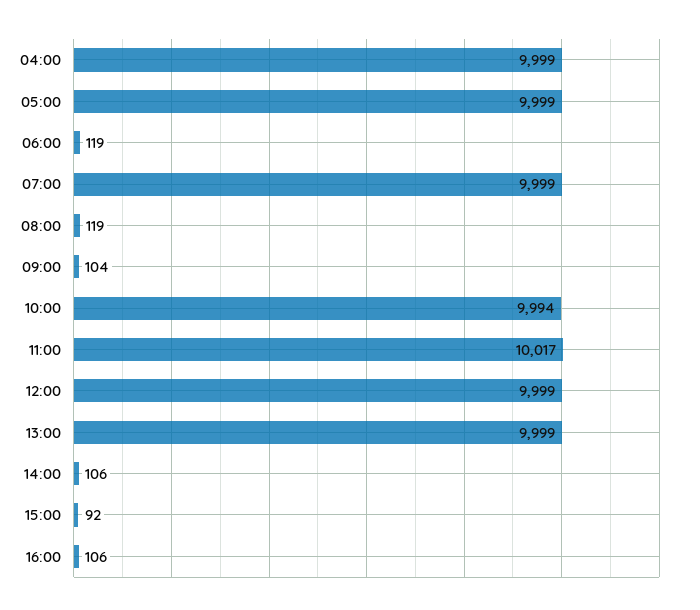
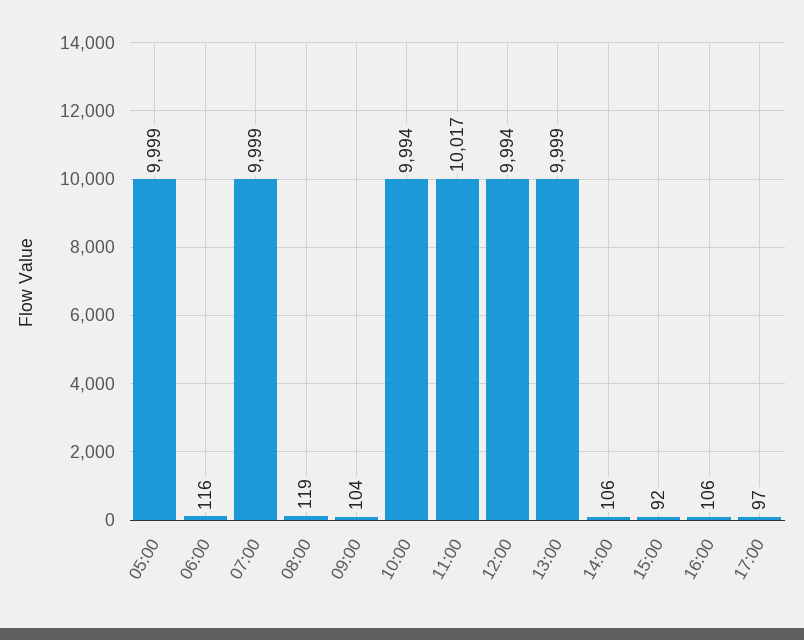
04:00: 9999 -> none
06:00: 119 -> 116
12:00: 9999 -> 9994
17:00: none -> 97

